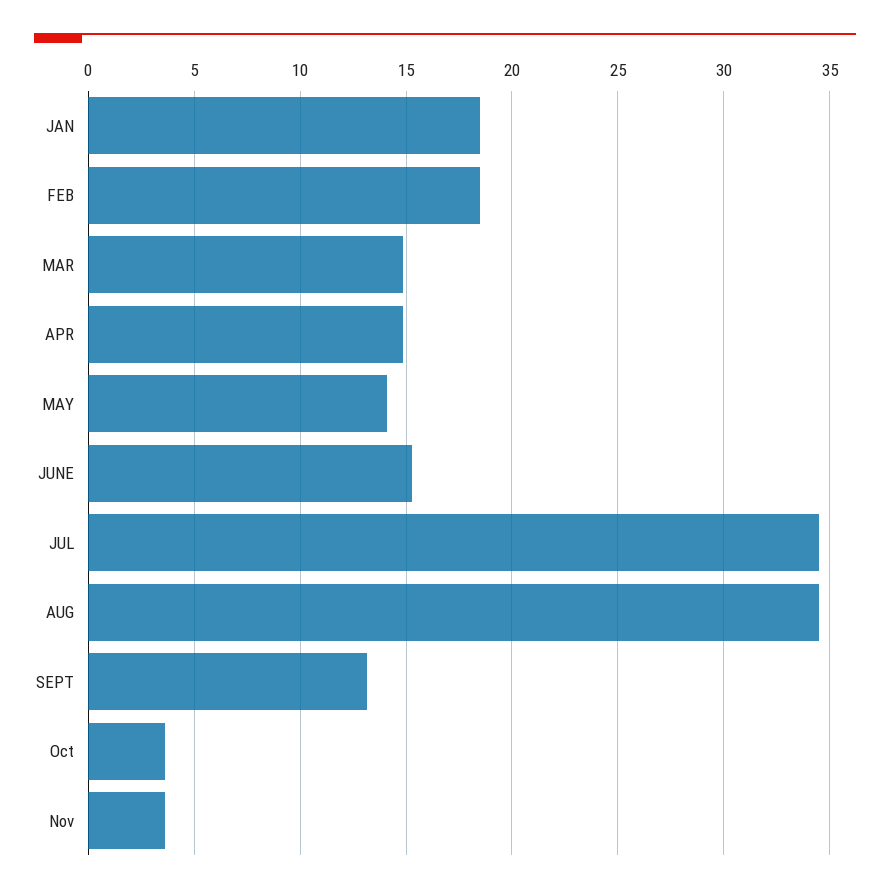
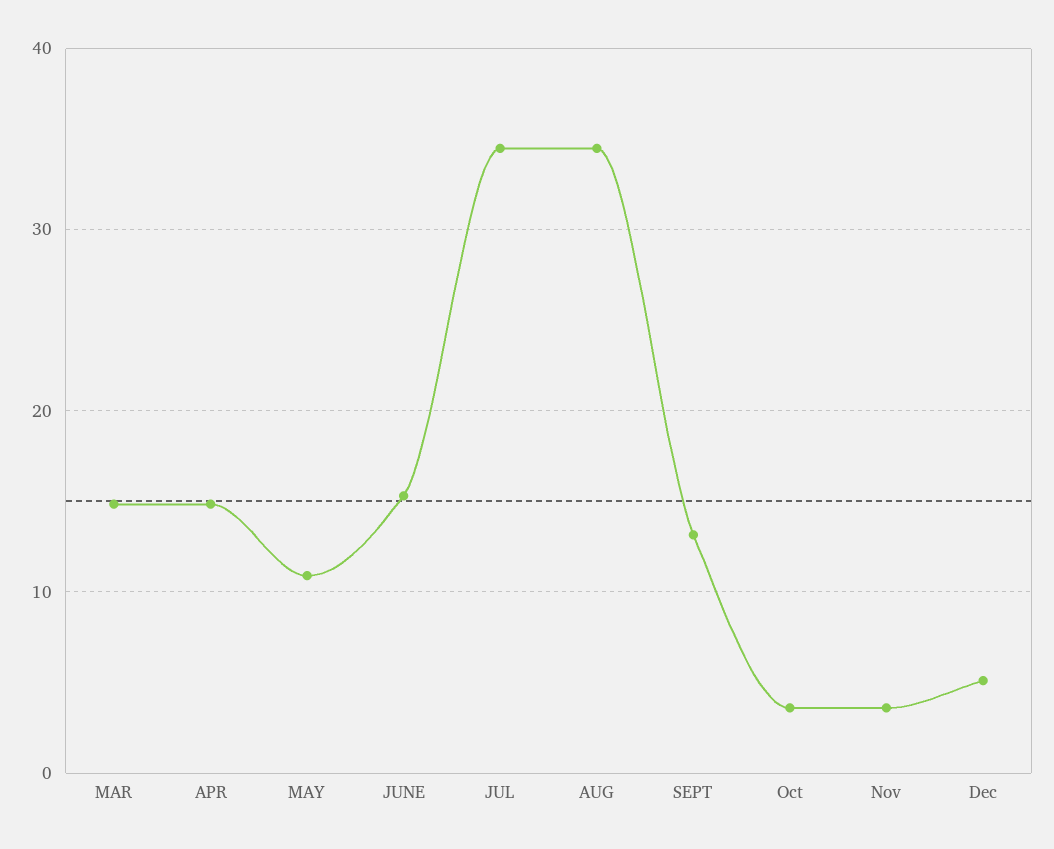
JAN: 18.5 -> none
FEB: 18.5 -> none
MAY: 14 -> 11
Dec: none -> 5

